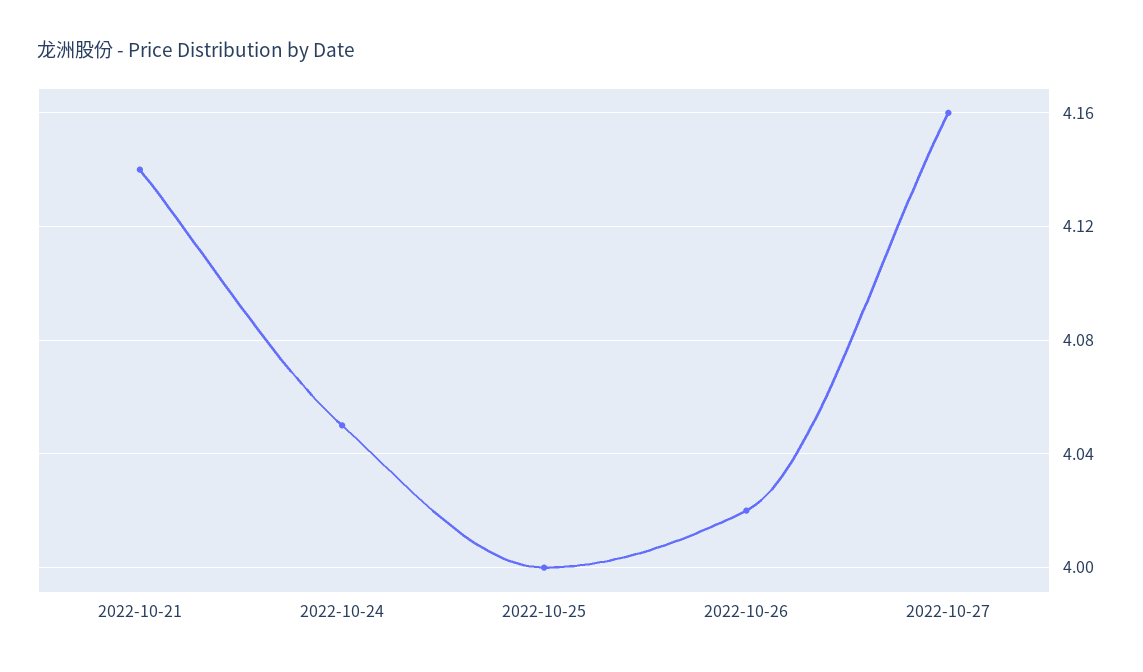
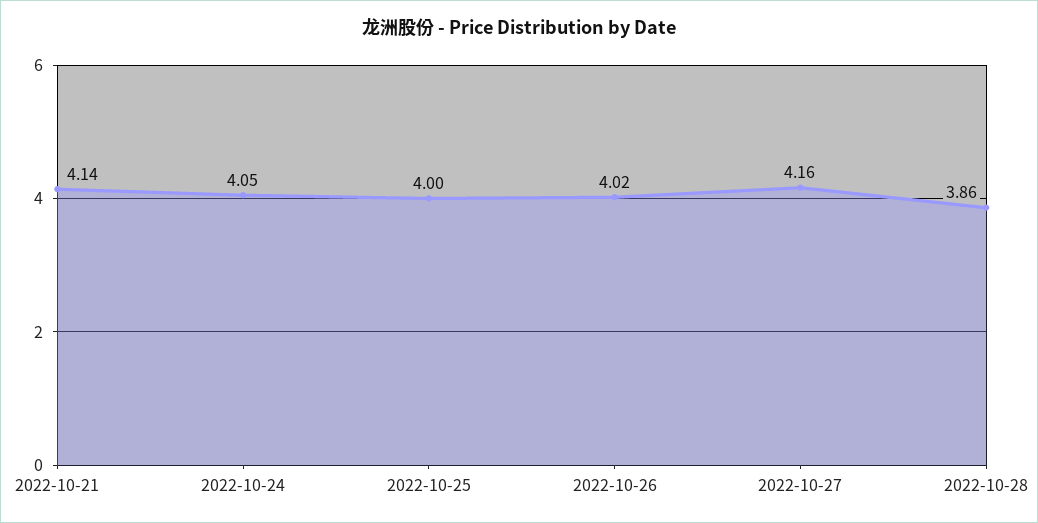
2022-10-28: none -> 3.86

